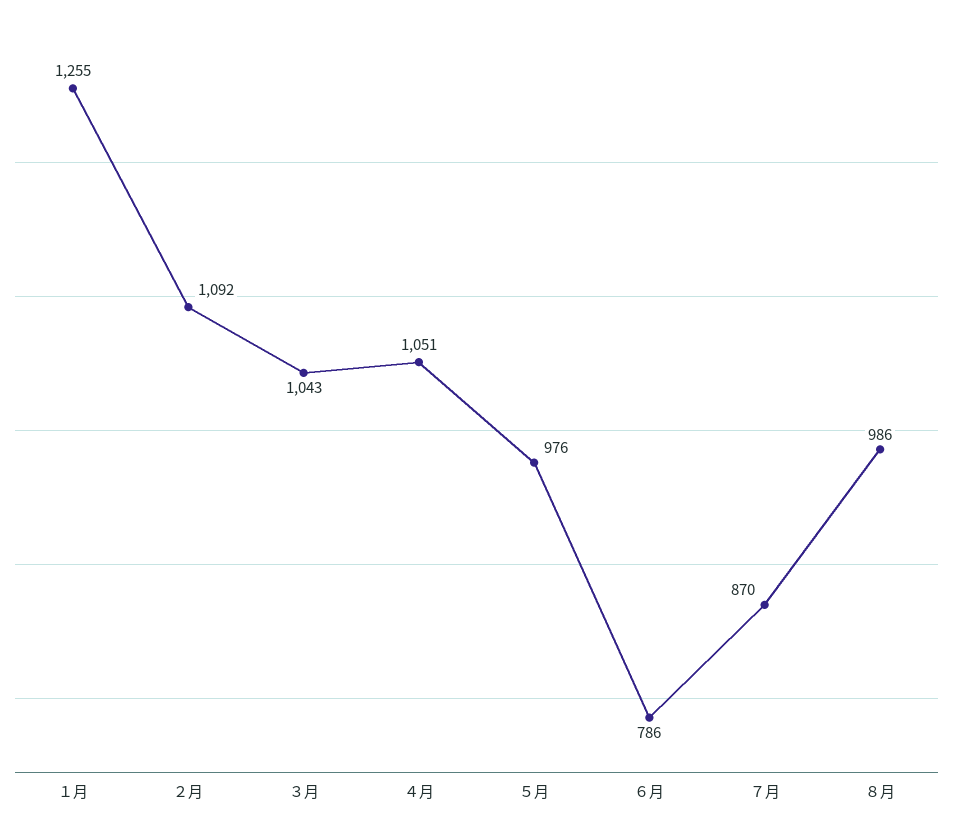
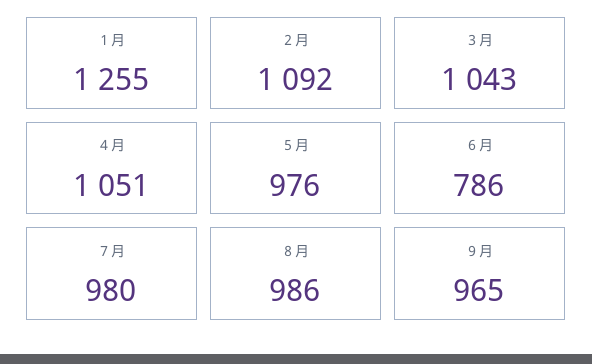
７月: 870 -> 980
９月: none -> 965

